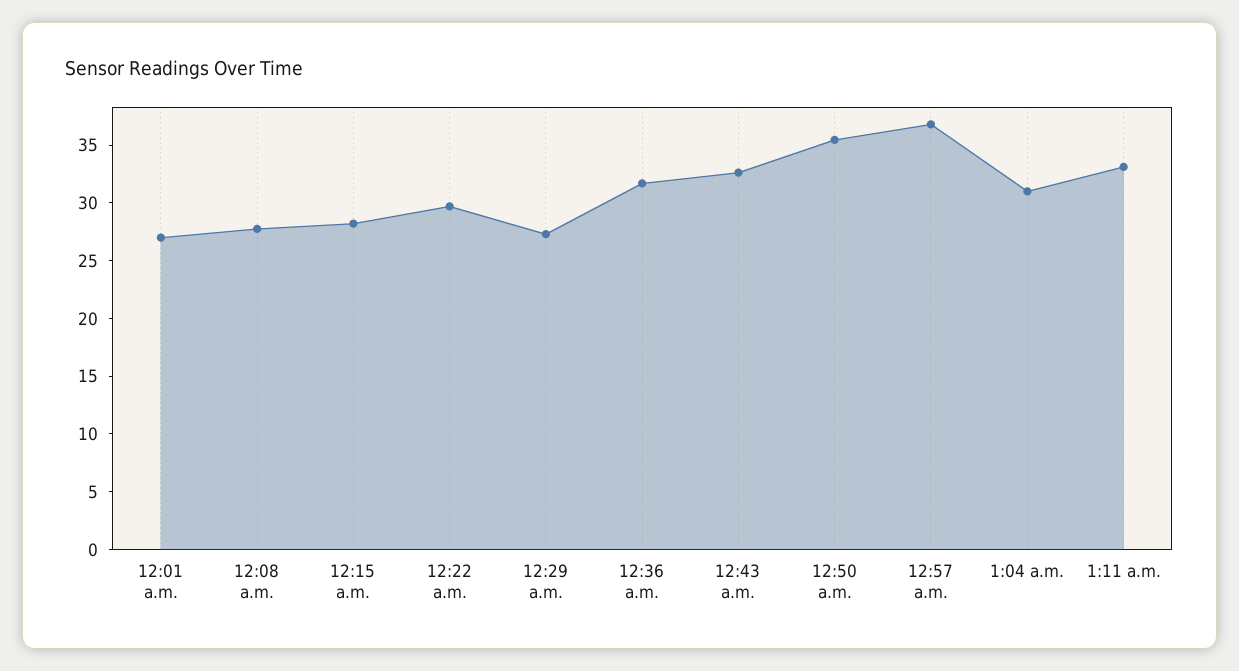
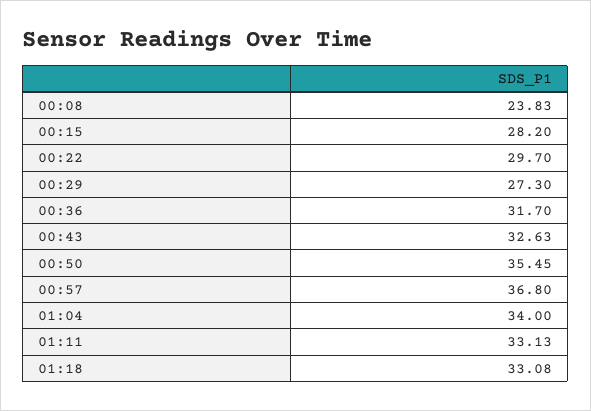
12:01 a.m.: 27 -> none
12:08 a.m.: 28 -> 23.83
1:04 a.m.: 31 -> 34
01:18: none -> 33.08

